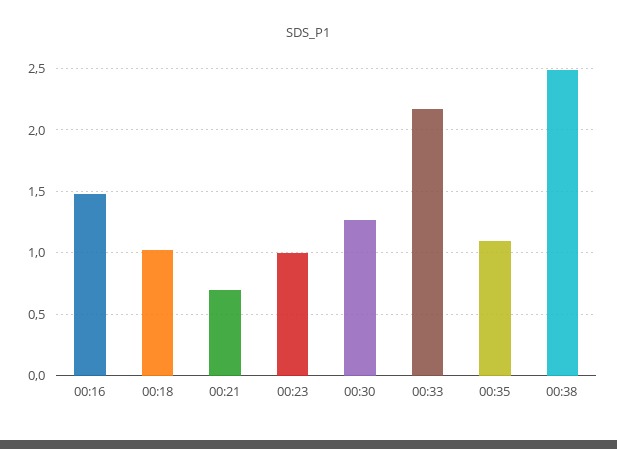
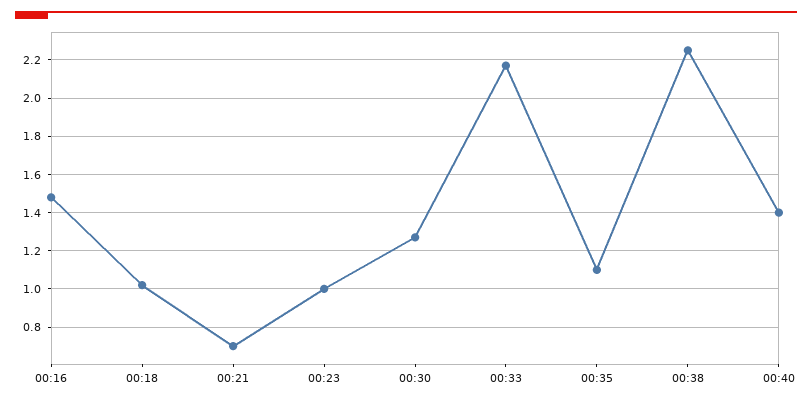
00:38: 2.5 -> 2.25
00:40: none -> 1.4

